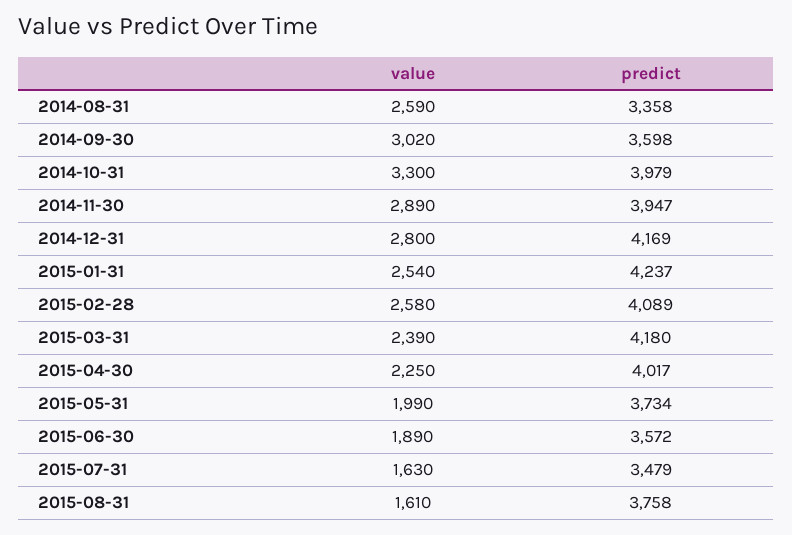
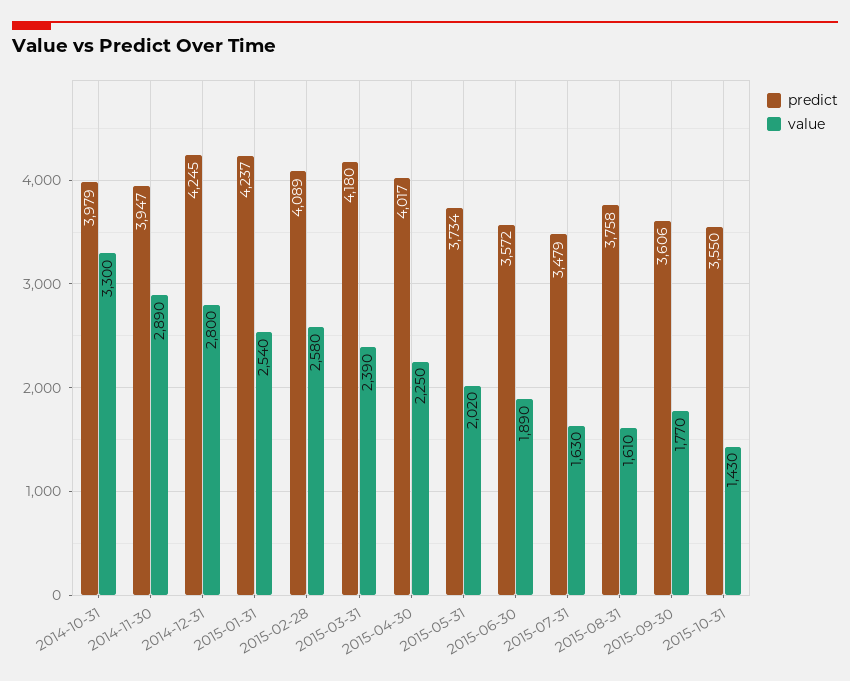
value, 2014-08-31: 2590 -> none
predict, 2014-08-31: 3358 -> none
value, 2014-09-30: 3020 -> none
predict, 2014-09-30: 3598 -> none
predict, 2014-12-31: 4169 -> 4245
value, 2015-05-31: 1990 -> 2020
predict, 2015-09-30: none -> 3606
value, 2015-09-30: none -> 1770
predict, 2015-10-31: none -> 3550
value, 2015-10-31: none -> 1430

